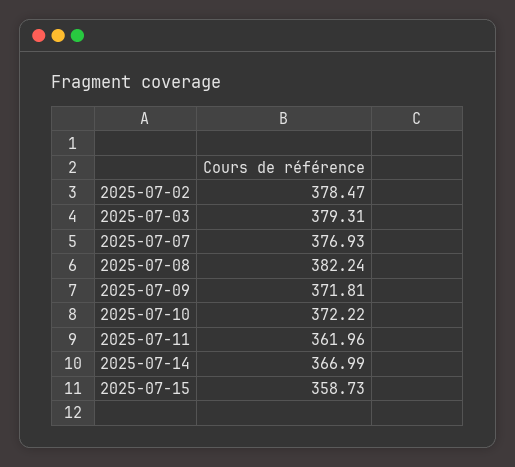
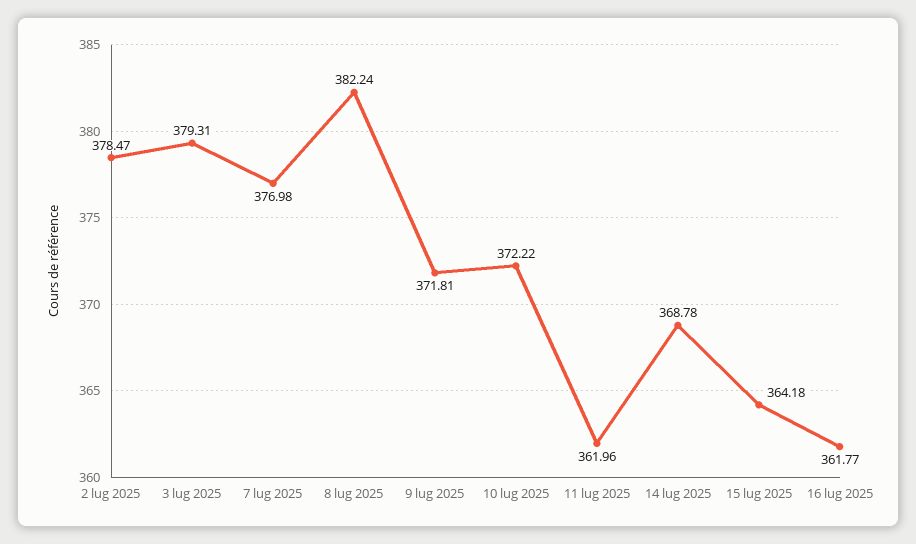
2025-07-07: 376.93 -> 376.98
2025-07-14: 366.99 -> 368.78
2025-07-15: 358.73 -> 364.18
16 lug 2025: none -> 361.77

